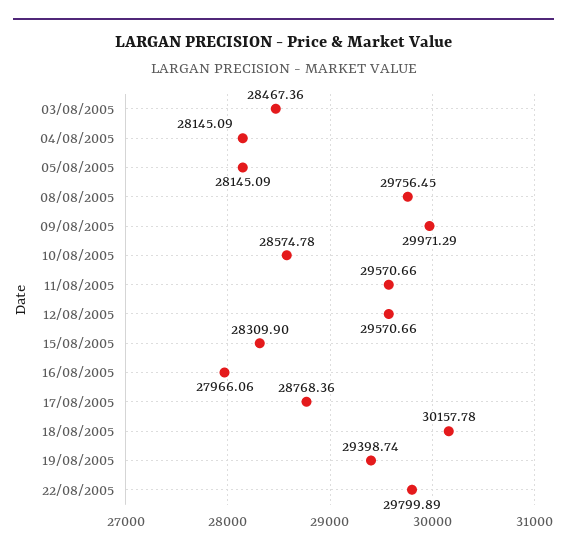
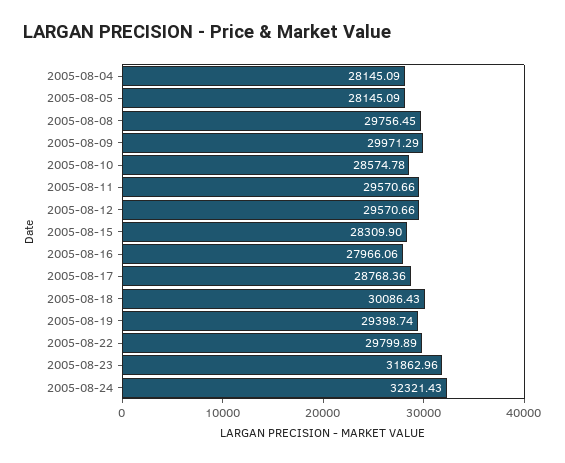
03/08/2005: 28467.36 -> none
18/08/2005: 30157.78 -> 30086.43
2005-08-23: none -> 31862.96
2005-08-24: none -> 32321.43

